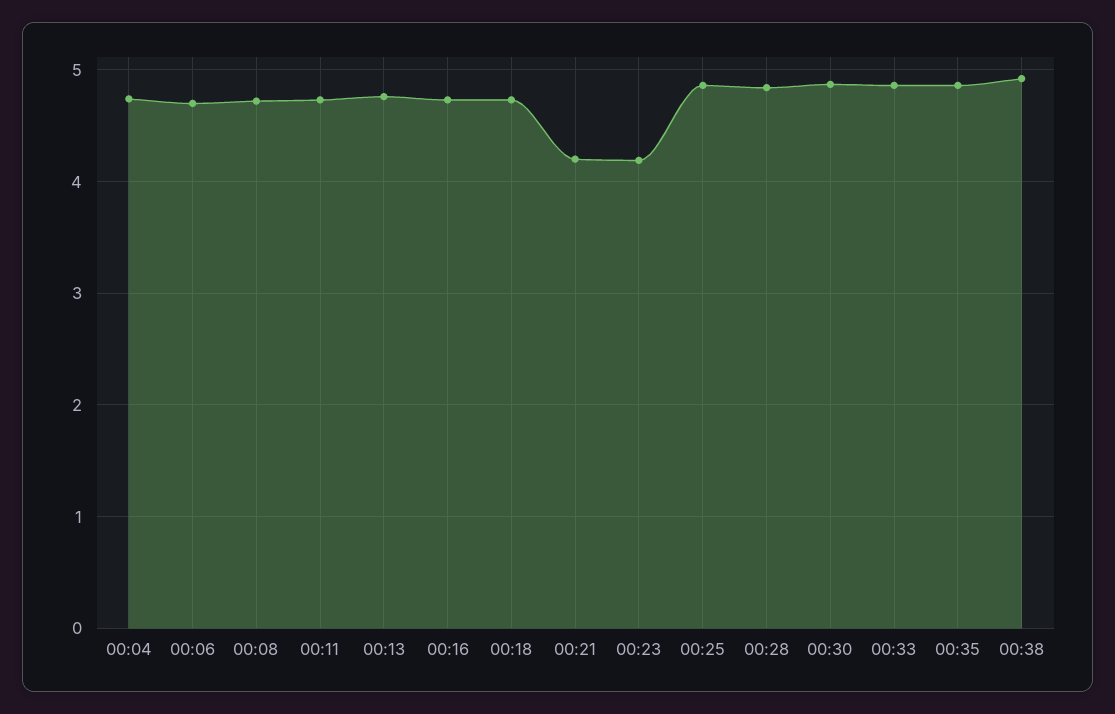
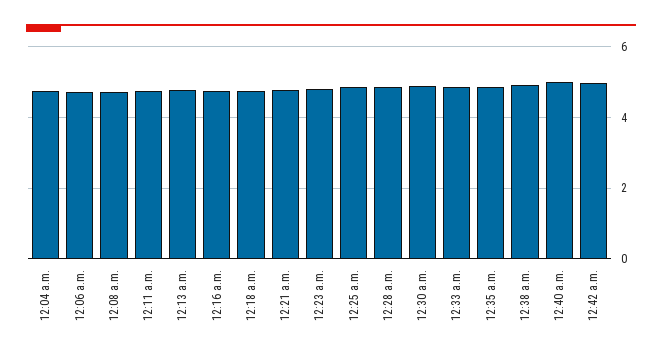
00:21: 4.2 -> 4.8
00:23: 4.2 -> 4.8
12:40 a.m.: none -> 5
12:42 a.m.: none -> 5

